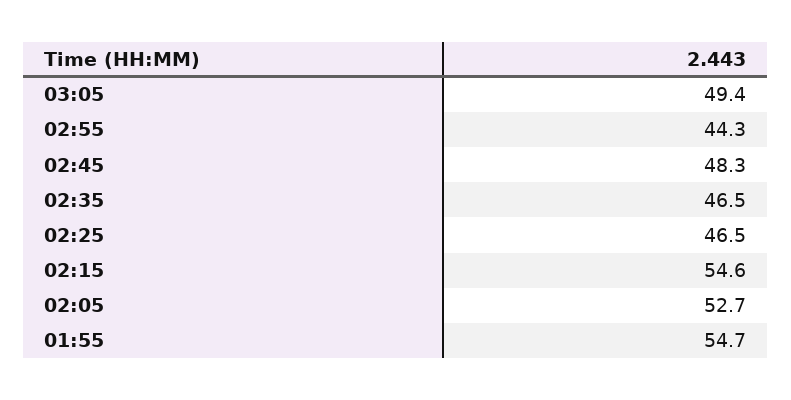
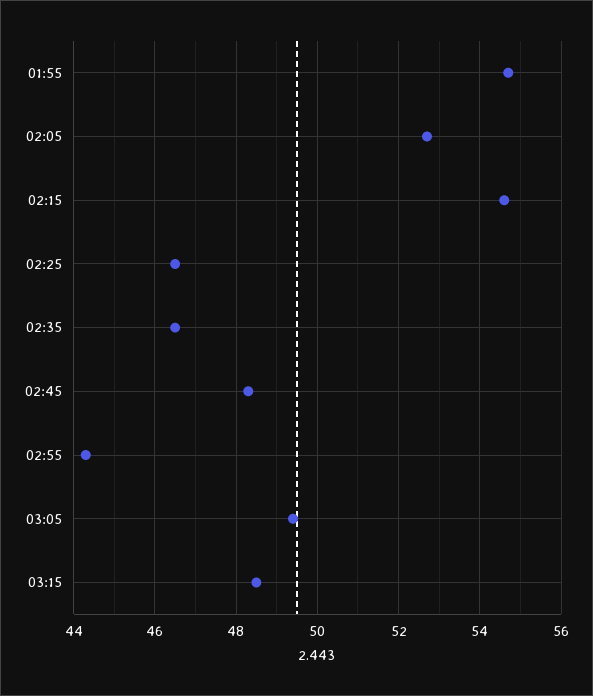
03:15: none -> 48.5

